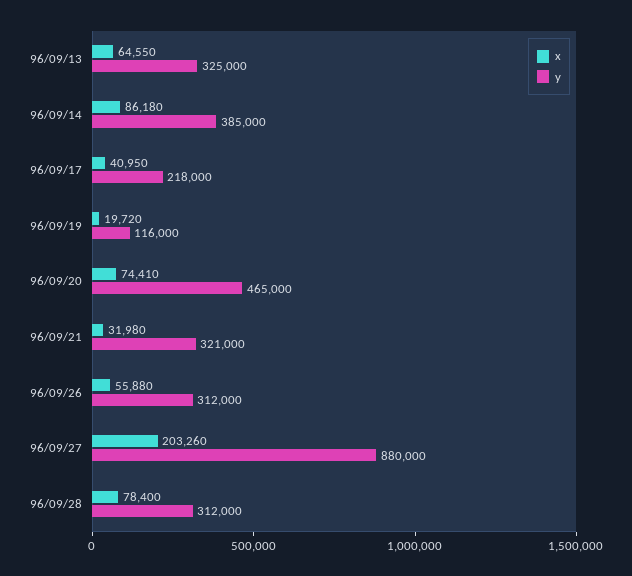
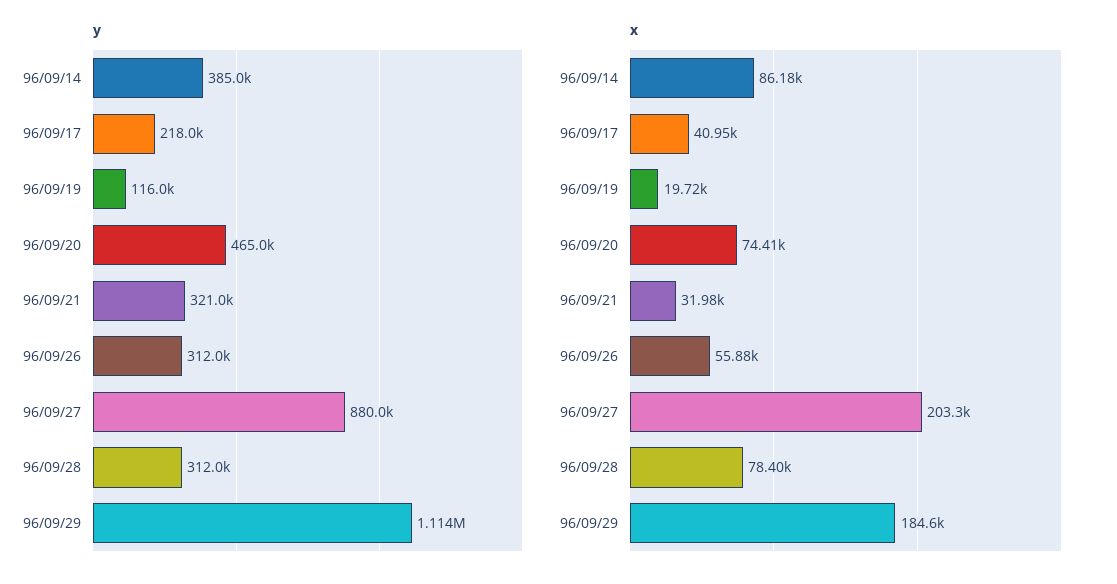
x, 96/09/13: 64550 -> none
y, 96/09/13: 325000 -> none
y, 96/09/29: none -> 1114000
x, 96/09/29: none -> 184600

